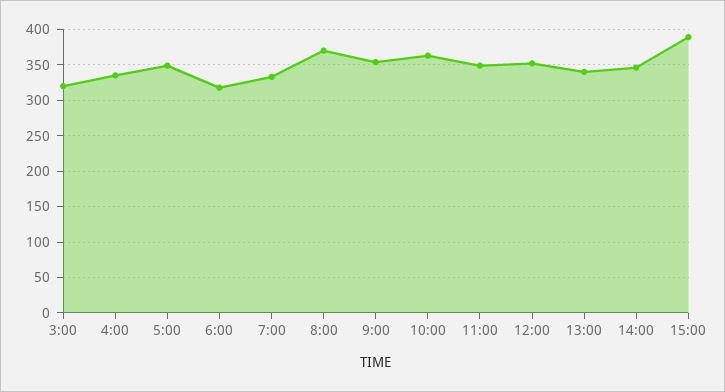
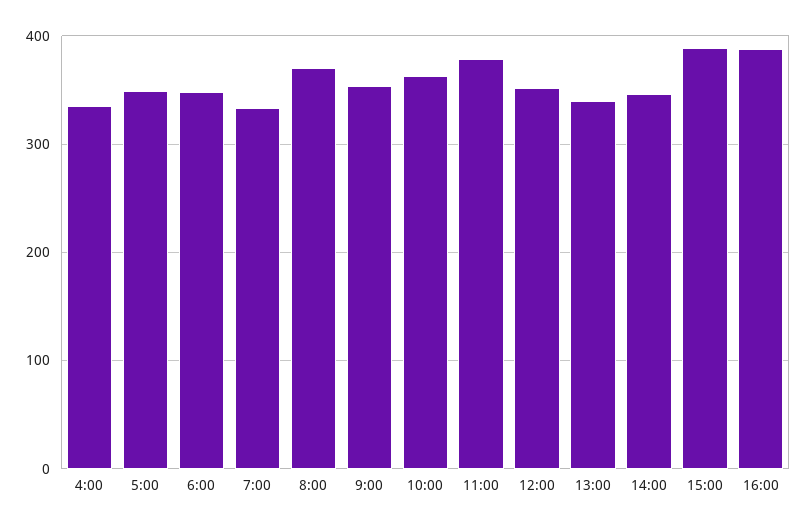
3:00: 320 -> none
6:00: 320 -> 350
11:00: 350 -> 380
16:00: none -> 390

